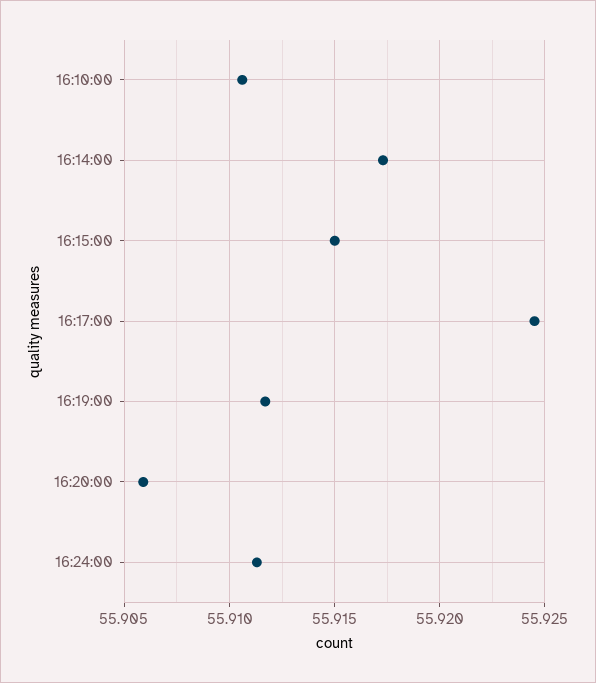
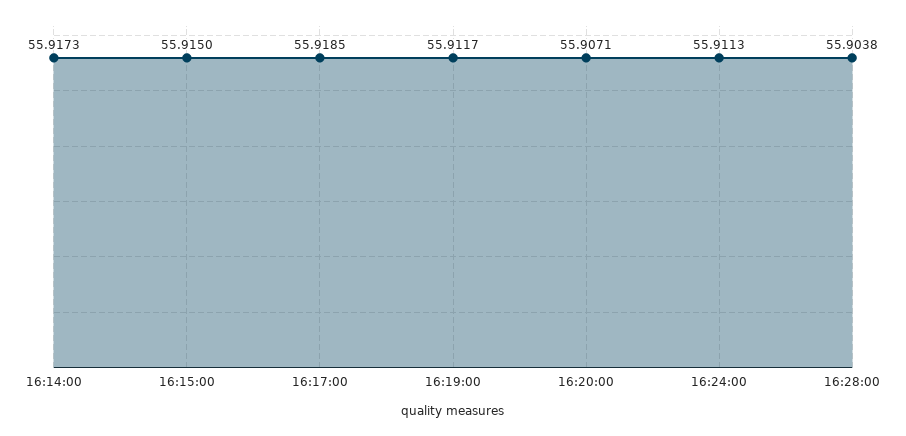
16:10:00: 55.9105 -> none
16:17:00: 55.9245 -> 55.9185
16:20:00: 55.906 -> 55.9071
16:28:00: none -> 55.9038

